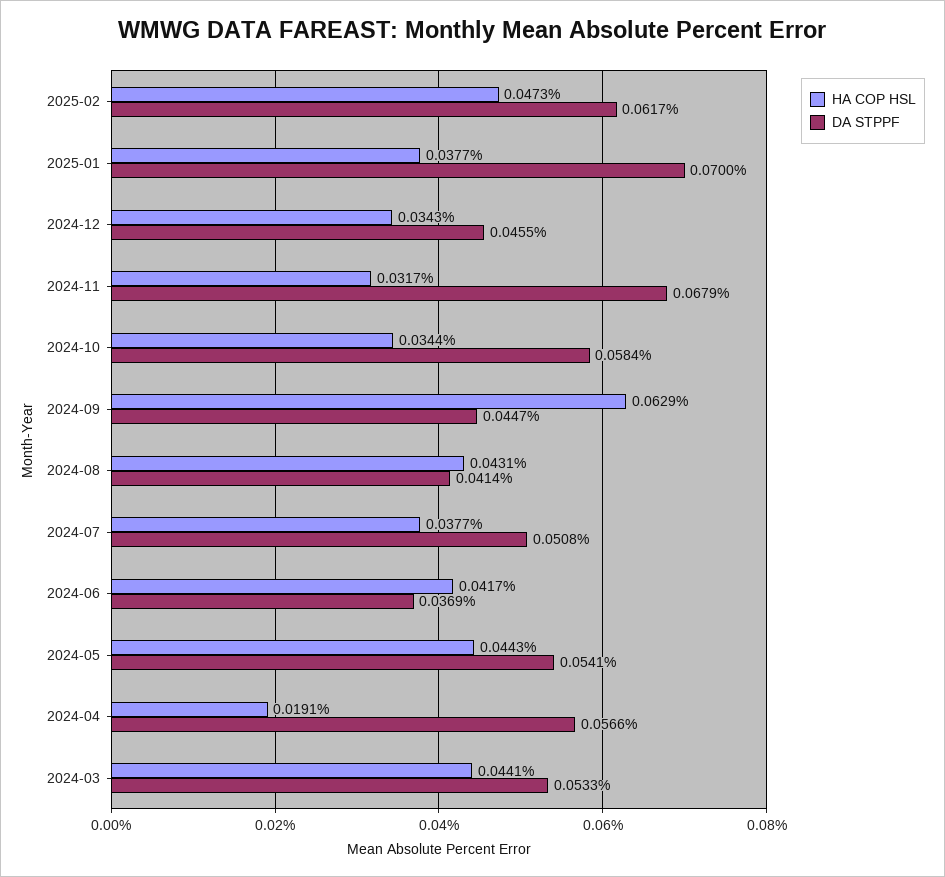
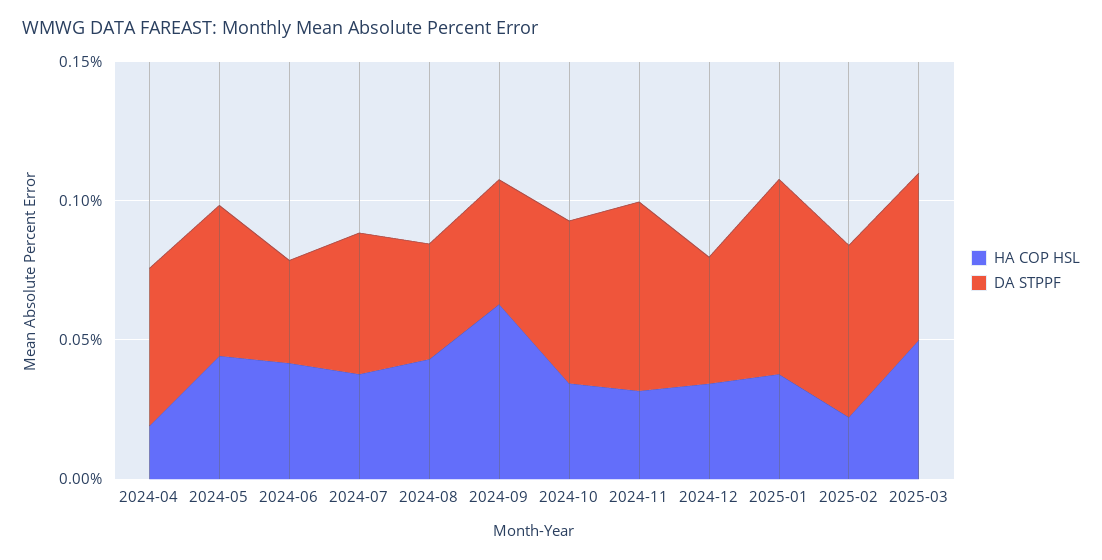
HA COP HSL, 2025-02: 0.0473 -> 0.02
HA COP HSL, 2024-03: 0.0441 -> none
DA STPPF, 2024-03: 0.0533 -> none
HA COP HSL, 2025-03: none -> 0.05
DA STPPF, 2025-03: none -> 0.06

